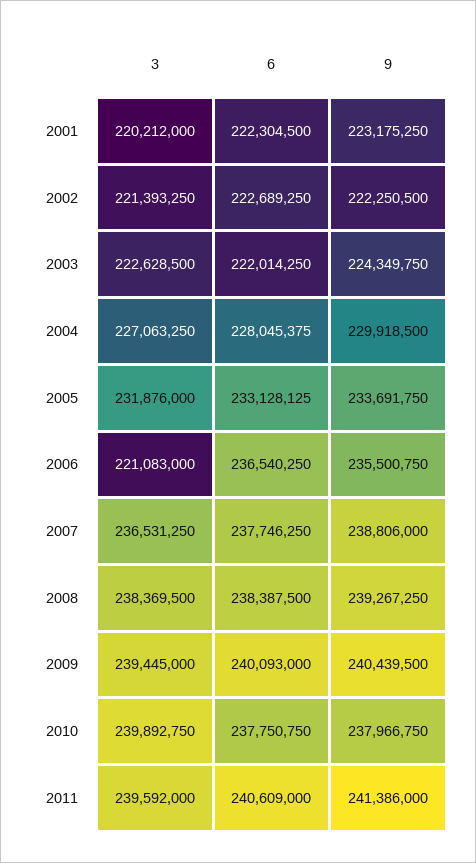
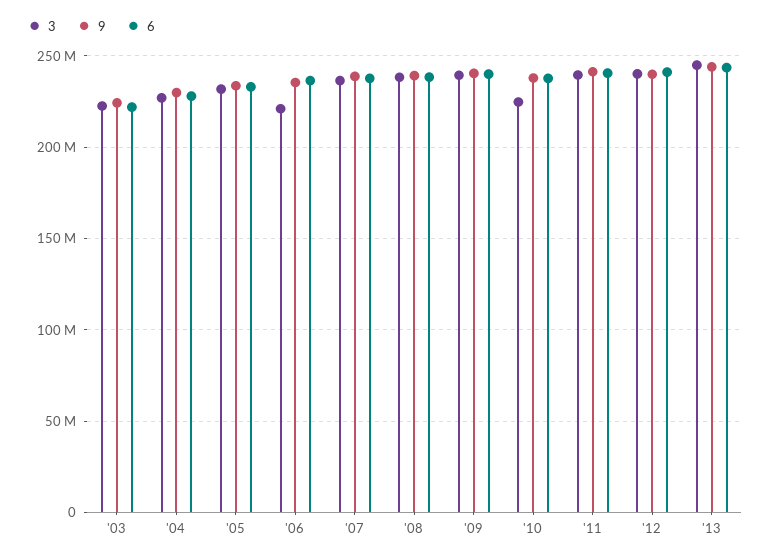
3, 2001: 220212000 -> none
6, 2001: 222304500 -> none
9, 2001: 223175250 -> none
3, 2002: 221393250 -> none
6, 2002: 222689250 -> none
9, 2002: 222250500 -> none
3, 2010: 239892750 -> 225000000
3, '12: none -> 240000000
9, '12: none -> 240000000
6, '12: none -> 240000000
3, '13: none -> 245000000
9, '13: none -> 245000000
6, '13: none -> 245000000

